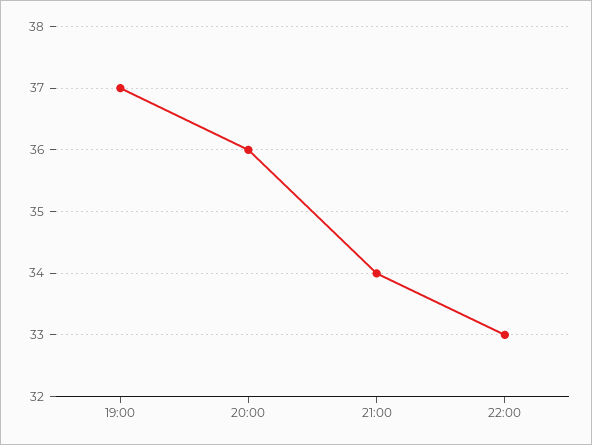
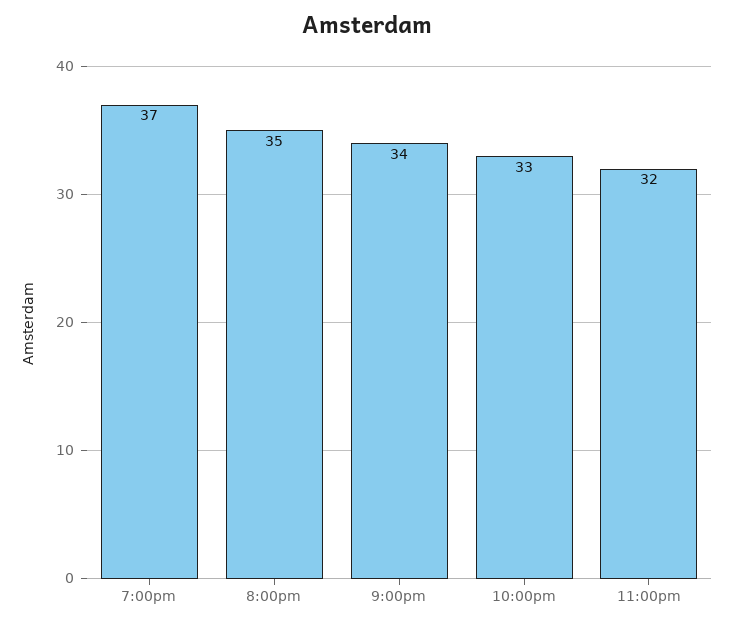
20:00: 36 -> 35
11:00pm: none -> 32

